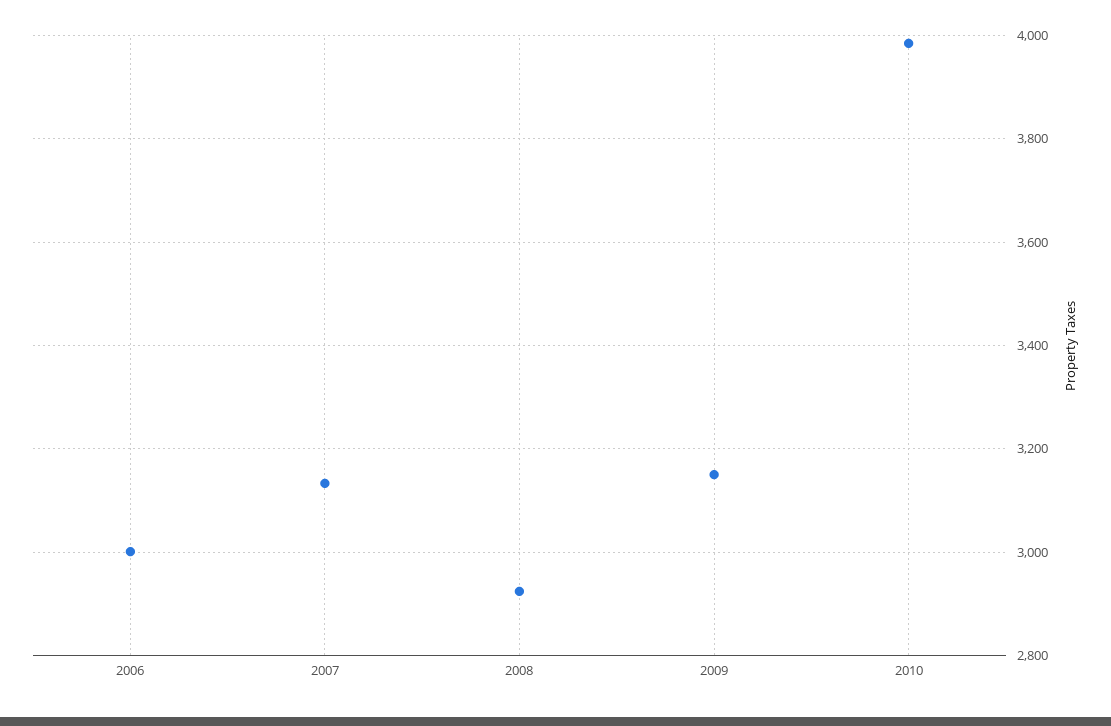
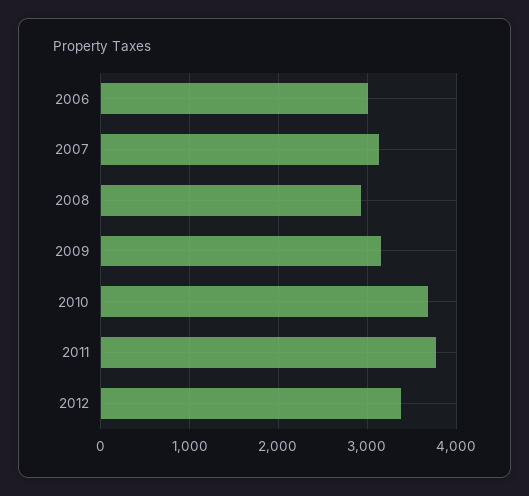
2010: 3980 -> 3700
2011: none -> 3800
2012: none -> 3400

